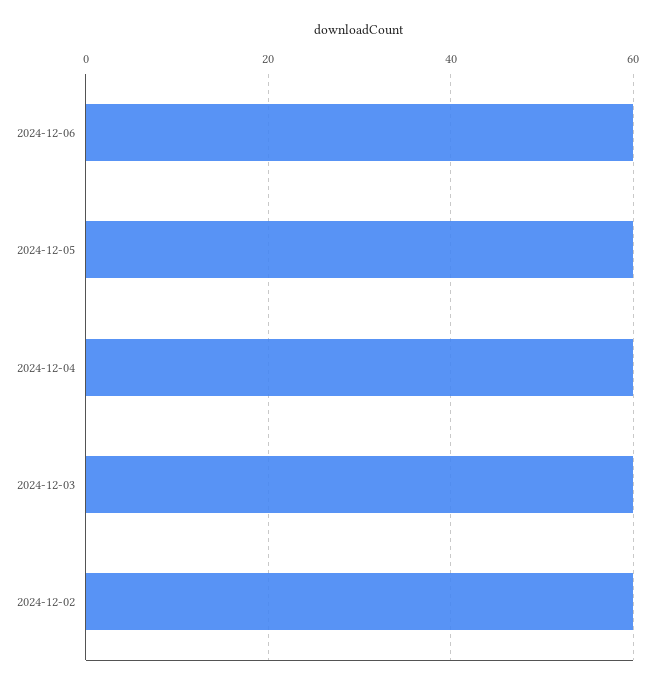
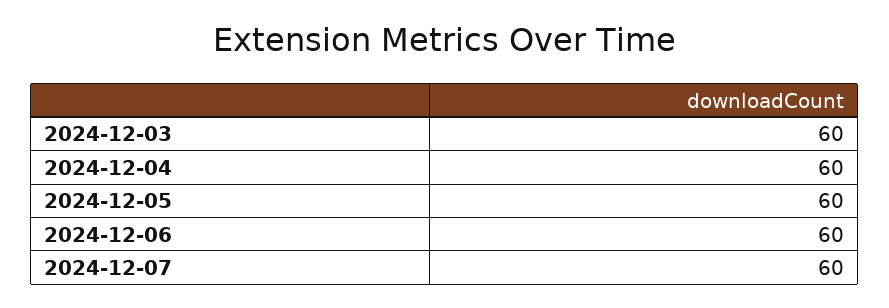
2024-12-02: 60 -> none
2024-12-07: none -> 60

